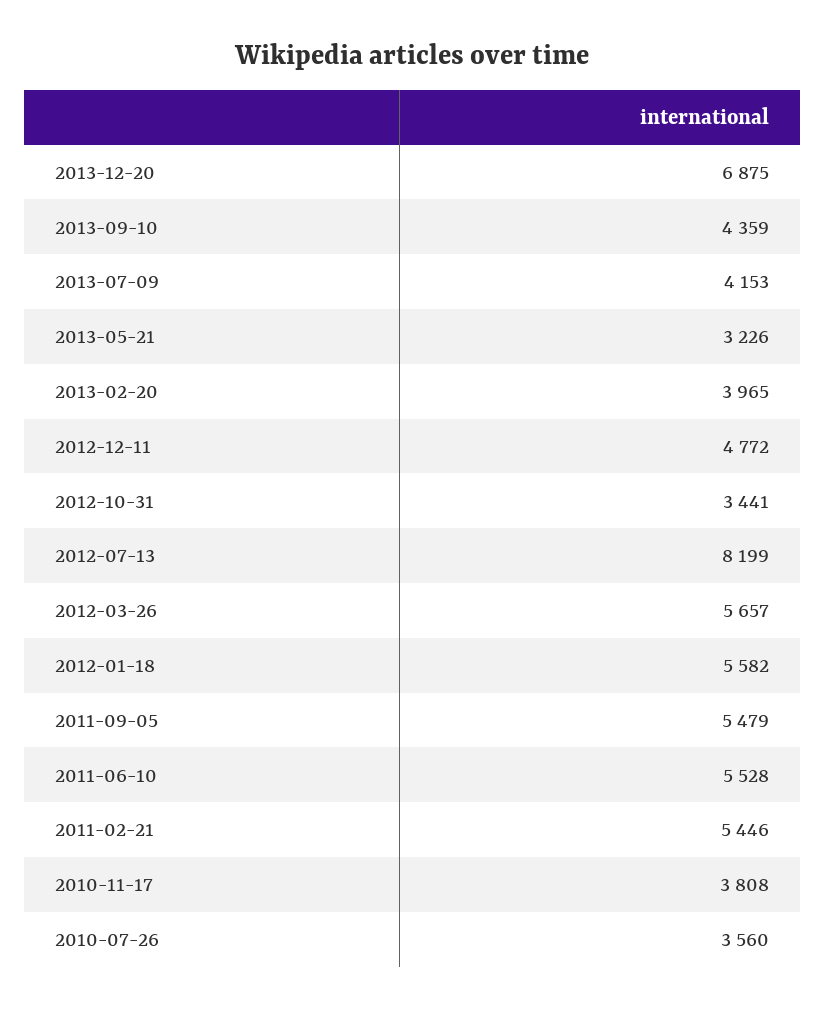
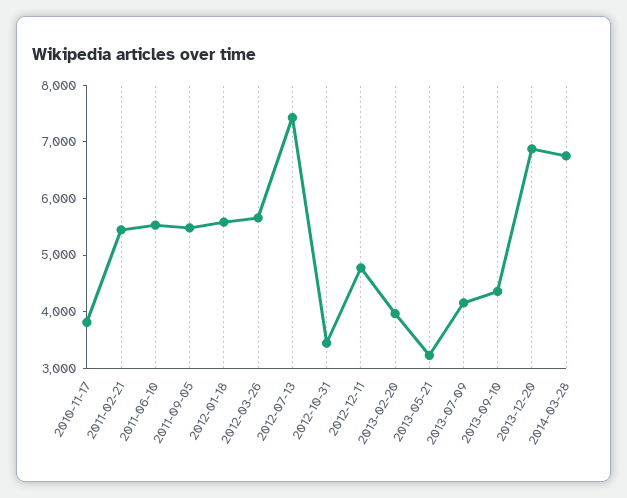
2012-07-13: 8199 -> 7400
2010-07-26: 3560 -> none
2014-03-28: none -> 6800

